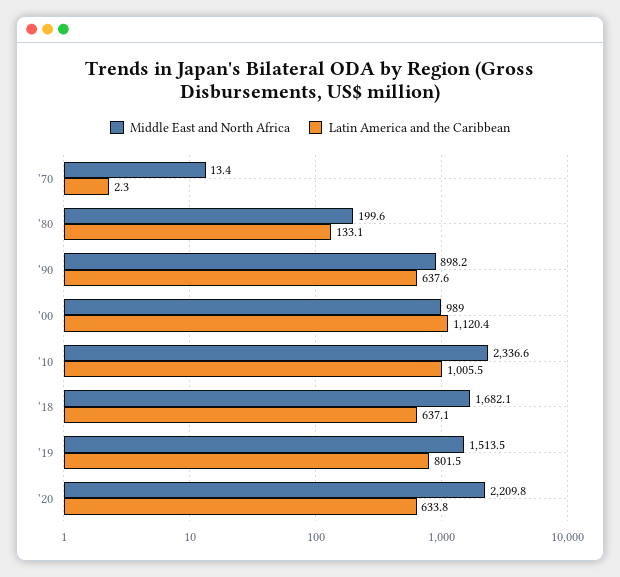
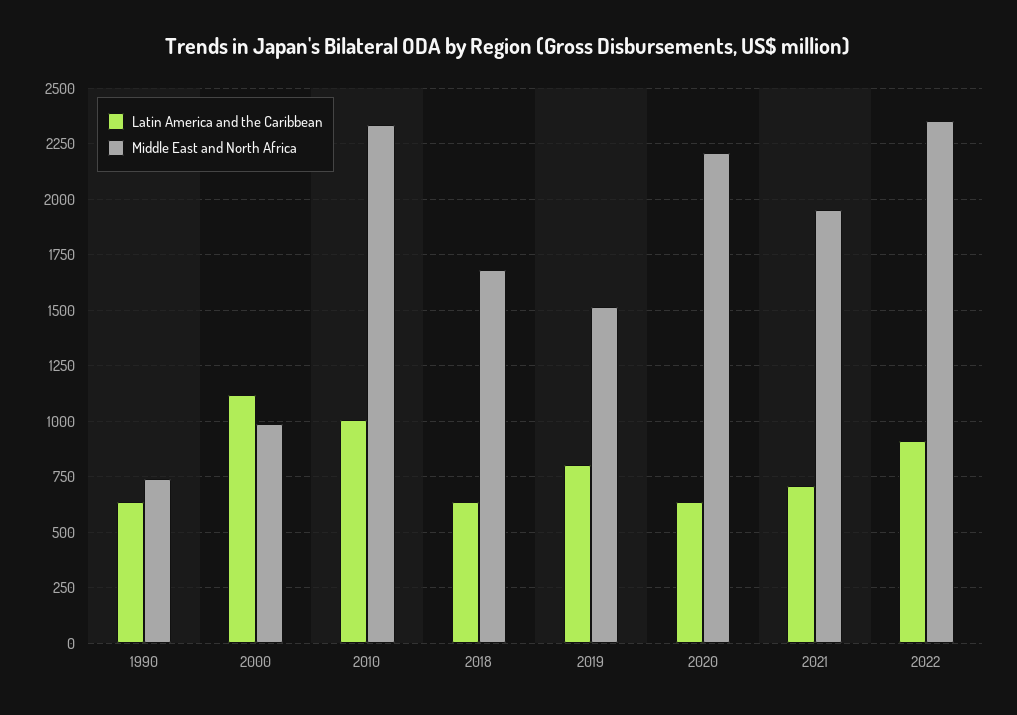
Middle East and North Africa, '70: 13.4 -> none
Latin America and the Caribbean, '70: 2.3 -> none
Middle East and North Africa, '80: 199.6 -> none
Latin America and the Caribbean, '80: 133.1 -> none
Middle East and North Africa, '90: 898.2 -> 750
Latin America and the Caribbean, 2021: none -> 700
Middle East and North Africa, 2021: none -> 1950
Latin America and the Caribbean, 2022: none -> 900
Middle East and North Africa, 2022: none -> 2350

